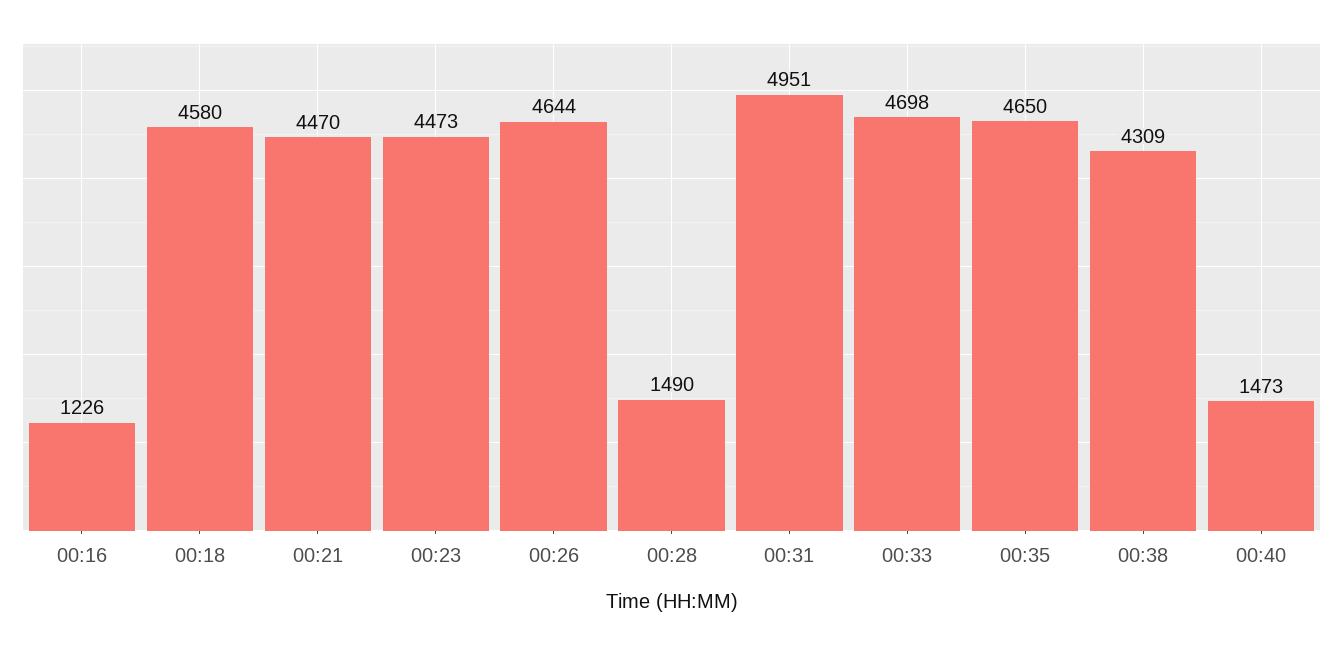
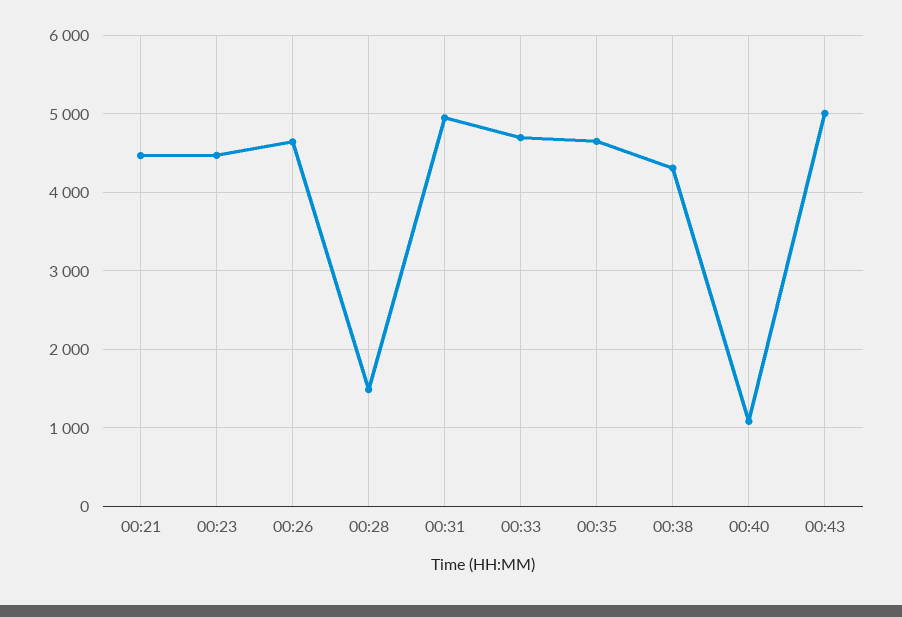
00:16: 1226 -> none
00:18: 4580 -> none
00:40: 1473 -> 1100
00:43: none -> 5000

